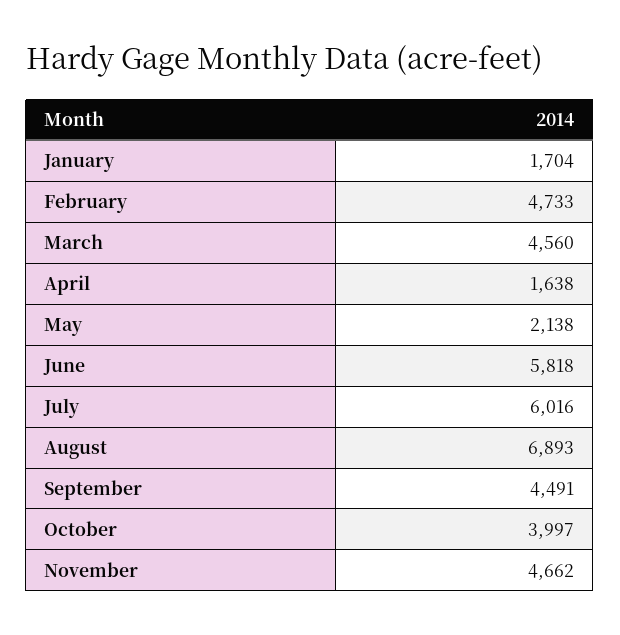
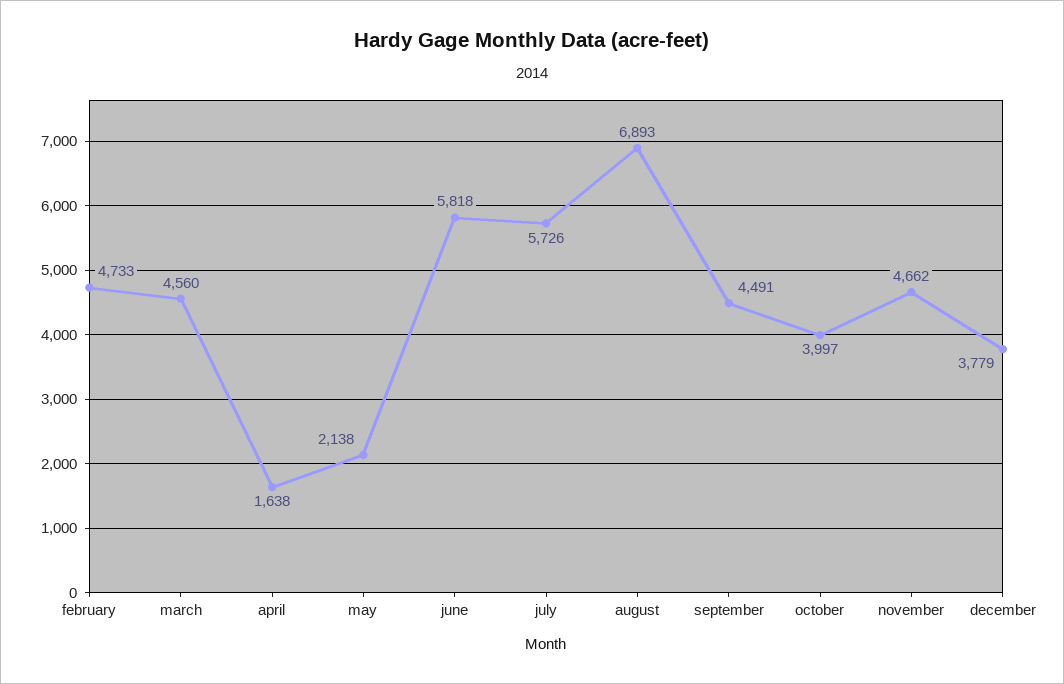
January: 1704 -> none
July: 6016 -> 5726
december: none -> 3779

